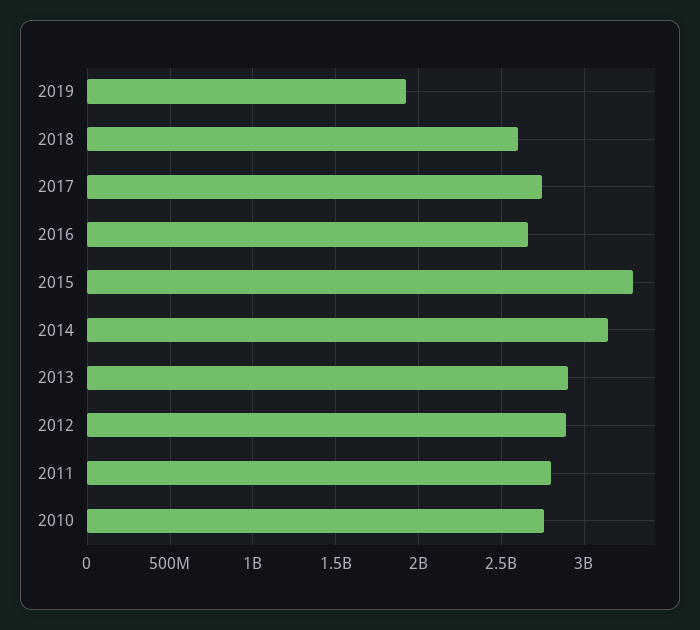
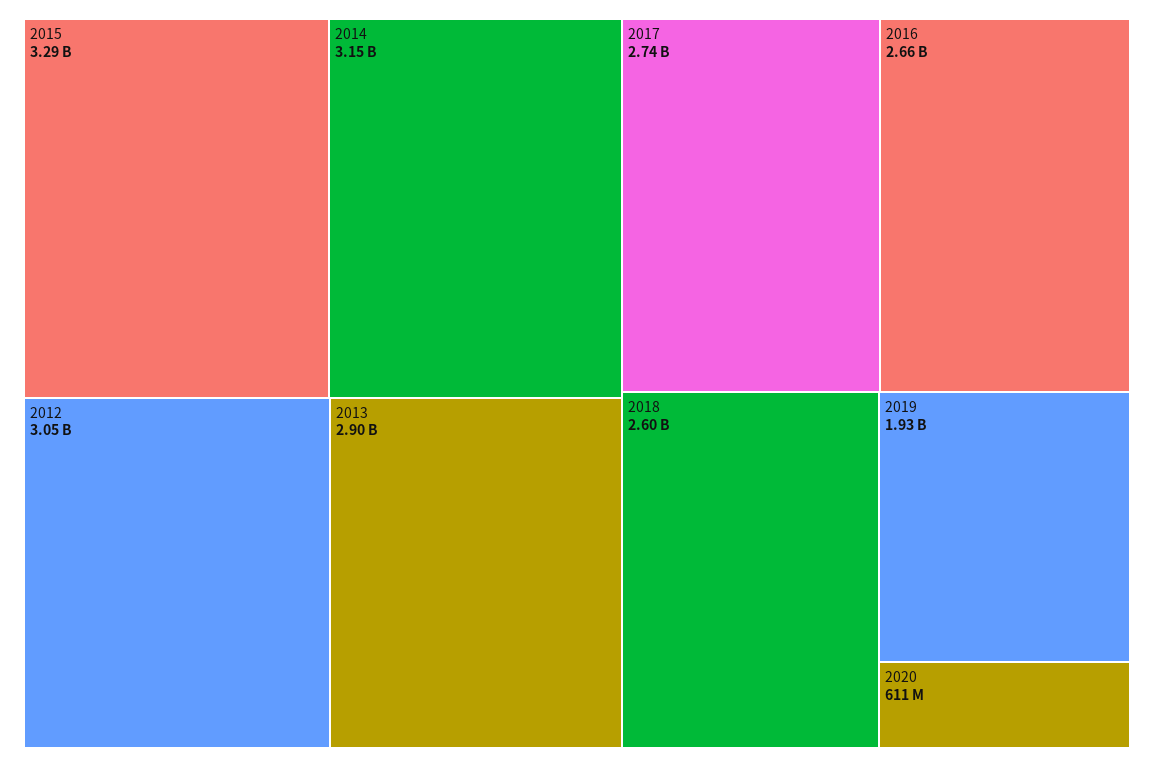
2012: 2900000000 -> 3050000000
2011: 2800000000 -> none
2010: 2750000000 -> none
2020: none -> 611000000

